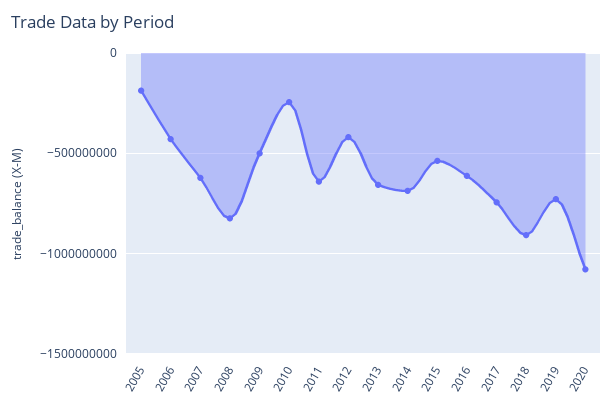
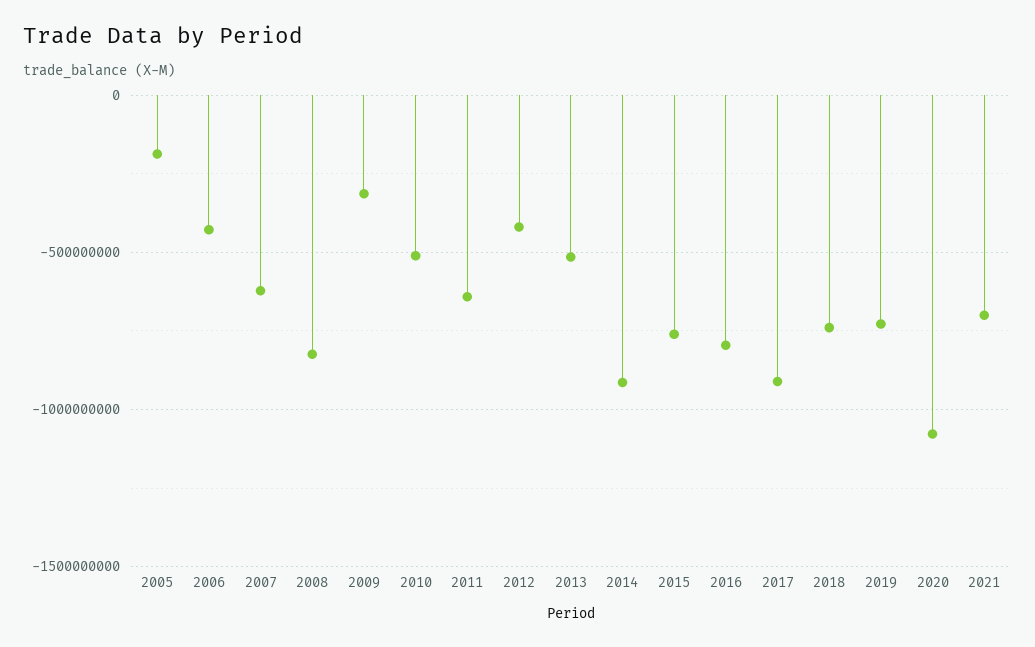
2009: -500000000 -> -300000000
2010: -250000000 -> -500000000
2013: -650000000 -> -500000000
2014: -700000000 -> -900000000
2015: -550000000 -> -750000000
2016: -600000000 -> -800000000
2017: -750000000 -> -900000000
2018: -900000000 -> -750000000
2021: none -> -700000000

